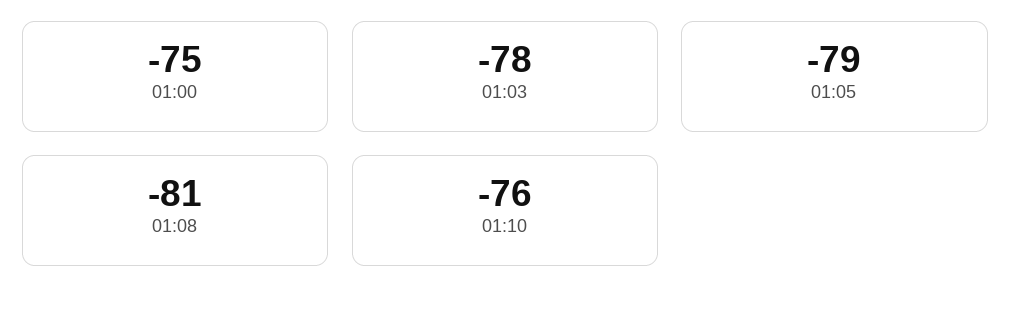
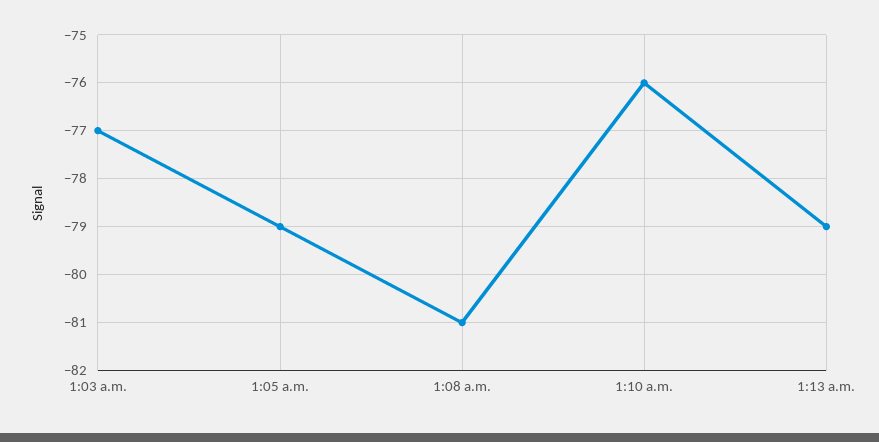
01:00: -75 -> none
01:03: -78 -> -77
1:13 a.m.: none -> -79

